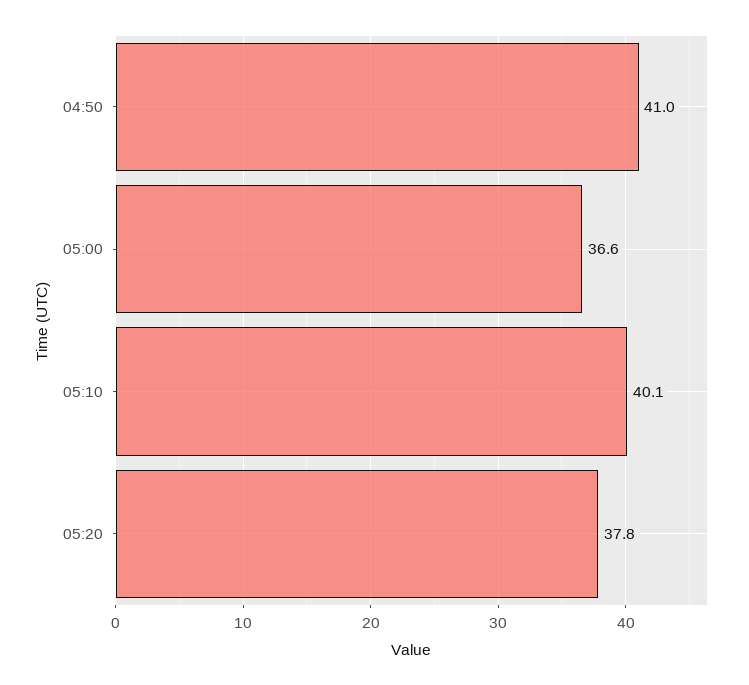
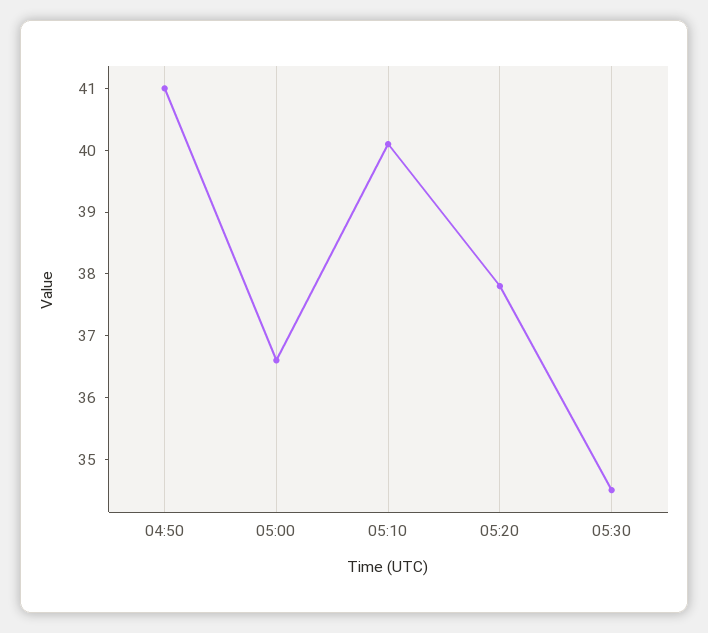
05:30: none -> 34.5

